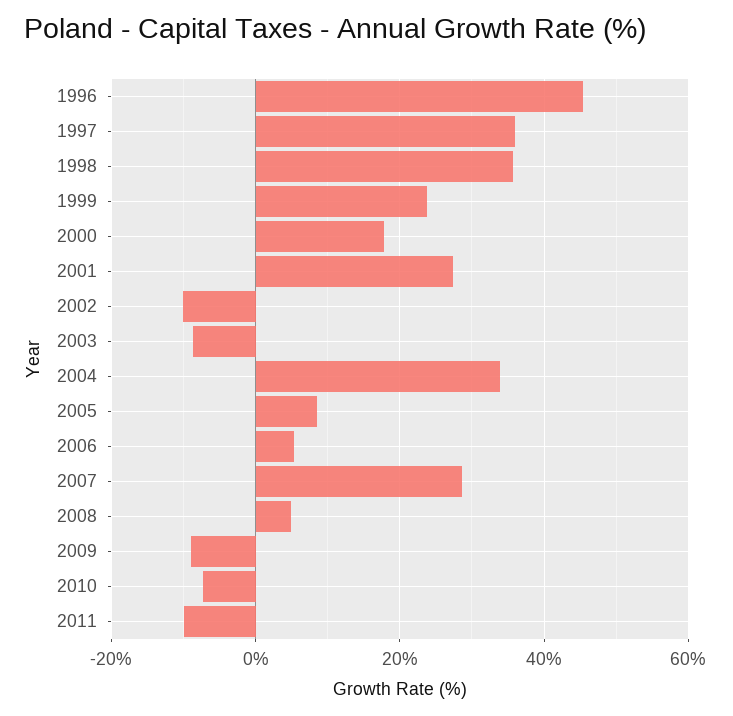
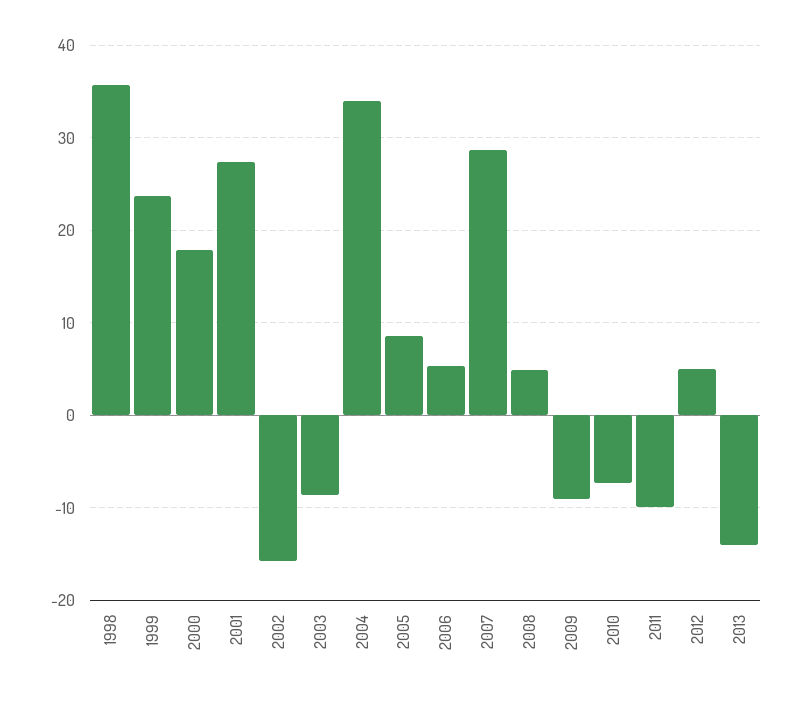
1996: 46 -> none
1997: 36 -> none
2002: -10 -> -16
2012: none -> 5
2013: none -> -14

